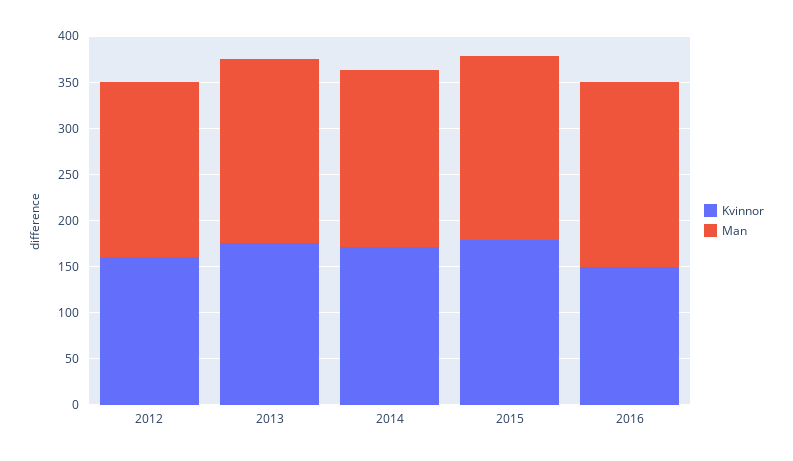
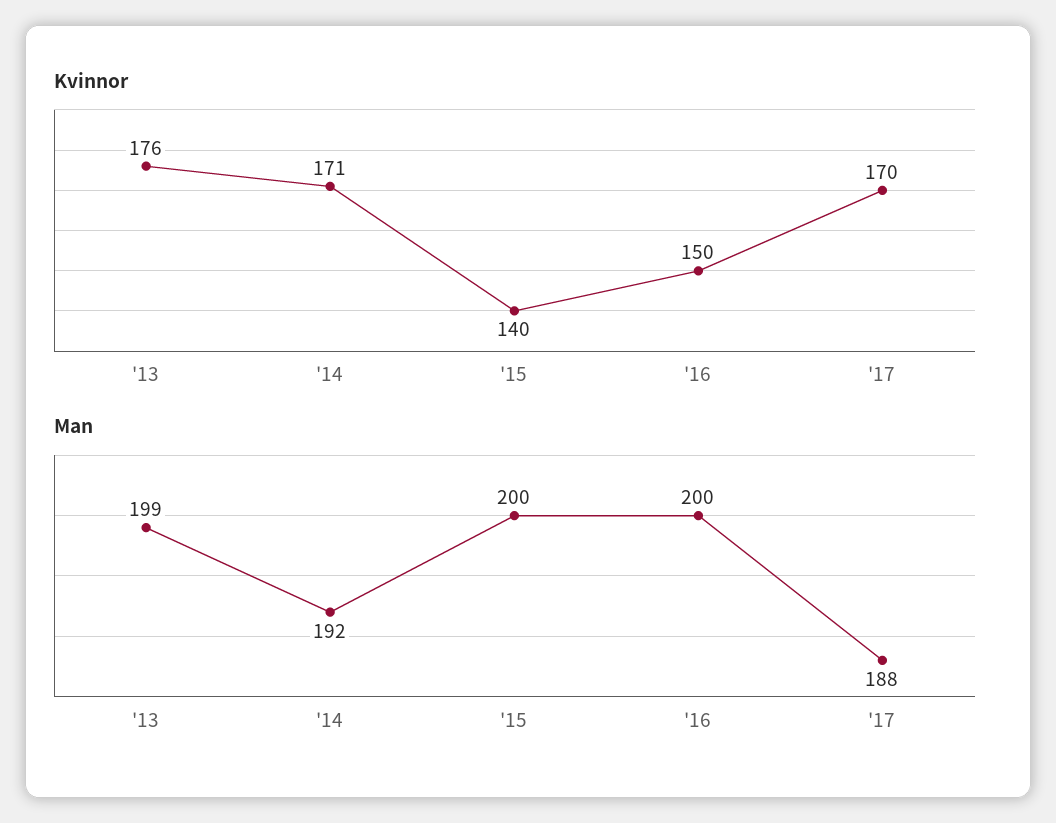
Kvinnor, 2012: 160 -> none
Man, 2012: 190 -> none
Kvinnor, 2015: 180 -> 140
Kvinnor, '17: none -> 170
Man, '17: none -> 188

